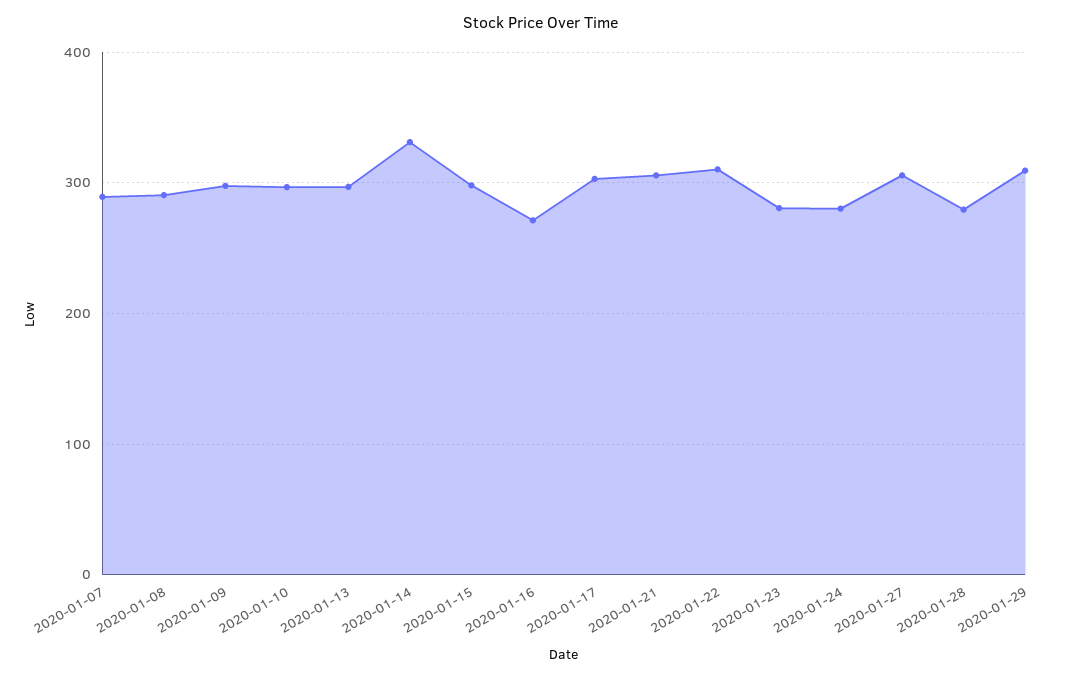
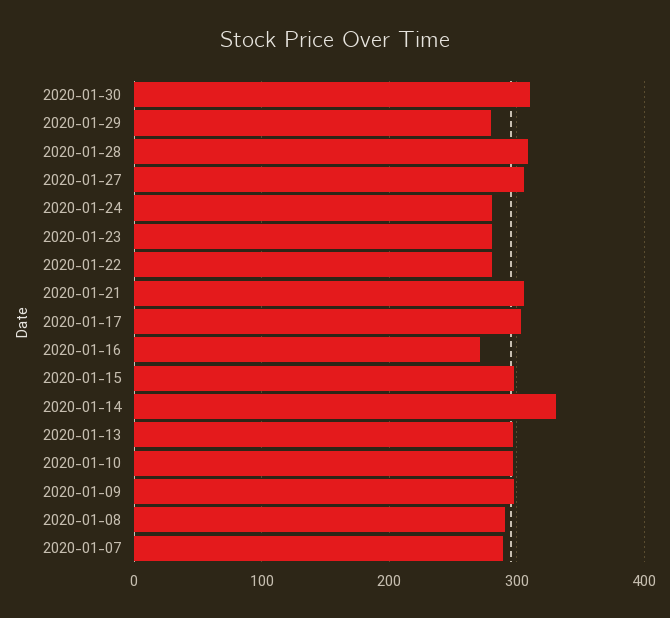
2020-01-22: 310 -> 280
2020-01-28: 280 -> 310
2020-01-29: 310 -> 280
2020-01-30: none -> 310

